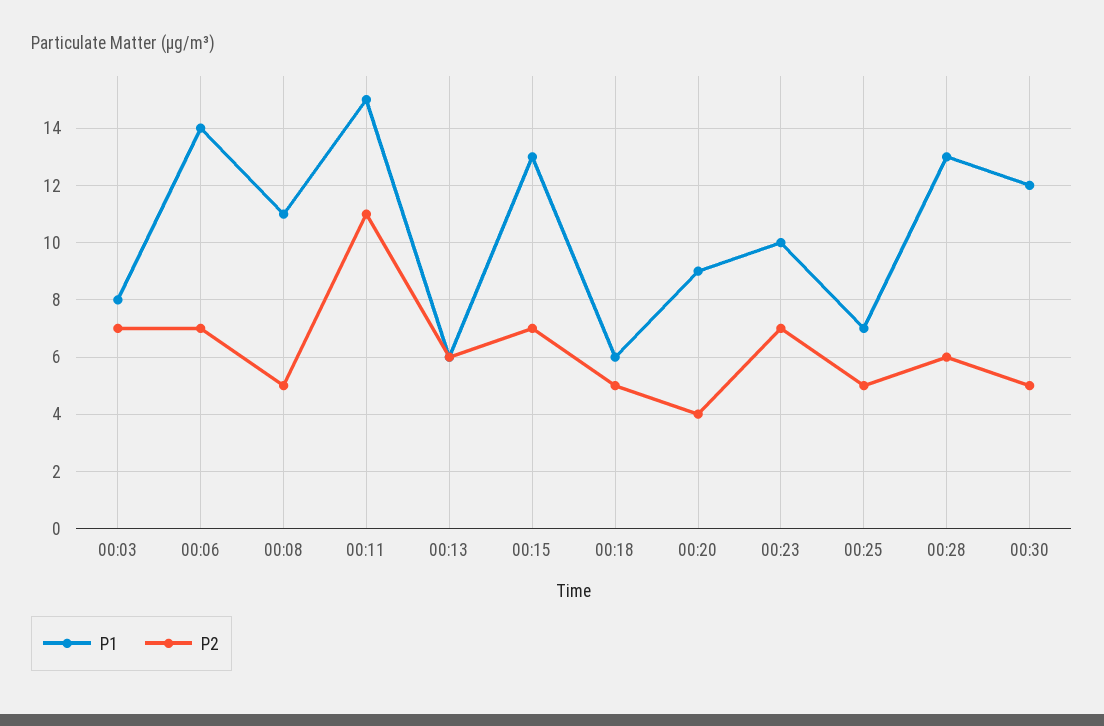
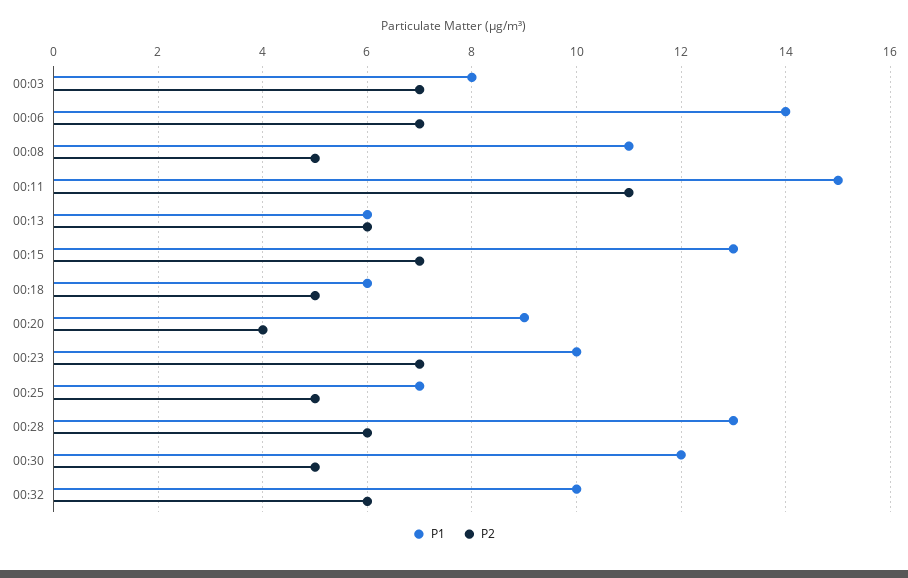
P1, 00:32: none -> 10
P2, 00:32: none -> 6

